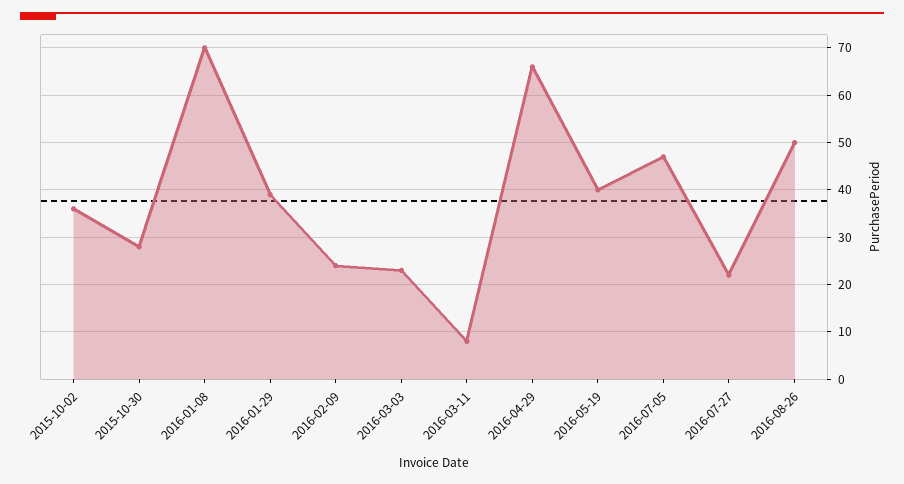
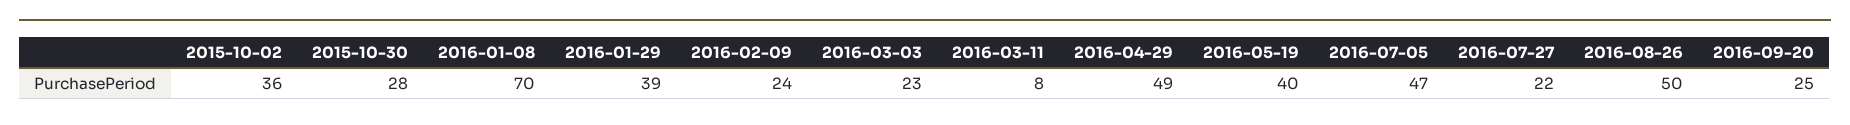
2016-04-29: 65 -> 49
2016-09-20: none -> 25

